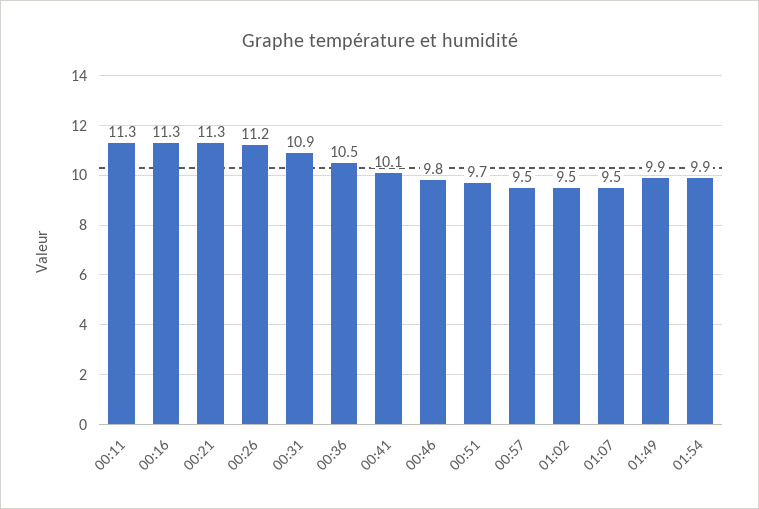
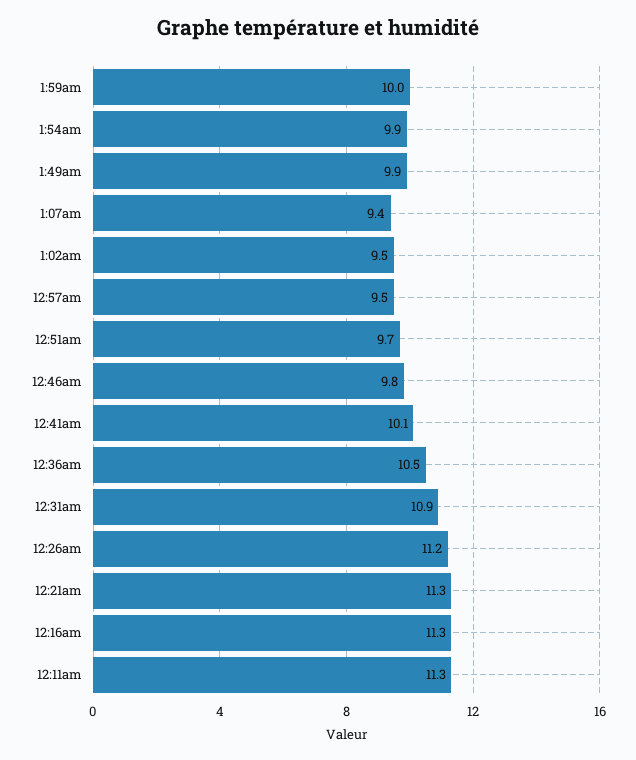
01:07: 9.5 -> 9.4
1:59am: none -> 10

